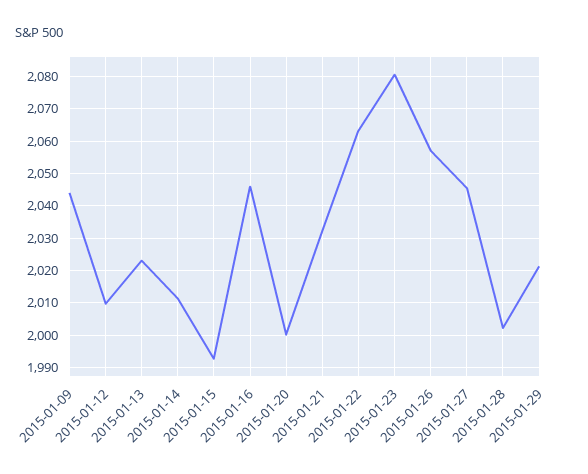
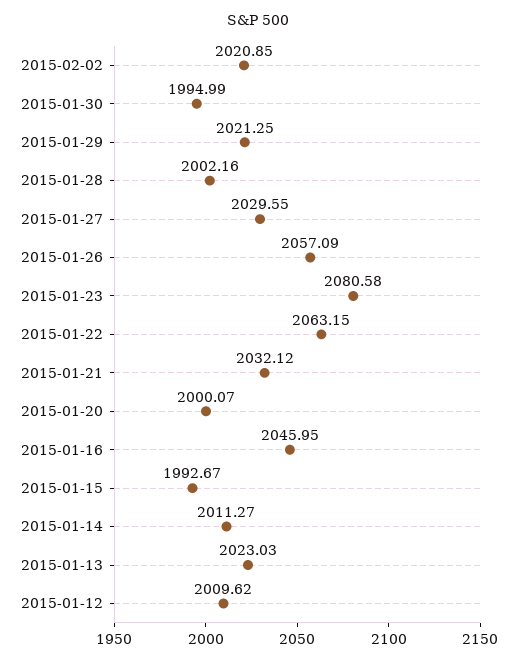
2015-01-09: 2044 -> none
2015-01-27: 2046 -> 2029.55
2015-02-02: none -> 2020.85
2015-01-30: none -> 1994.99

